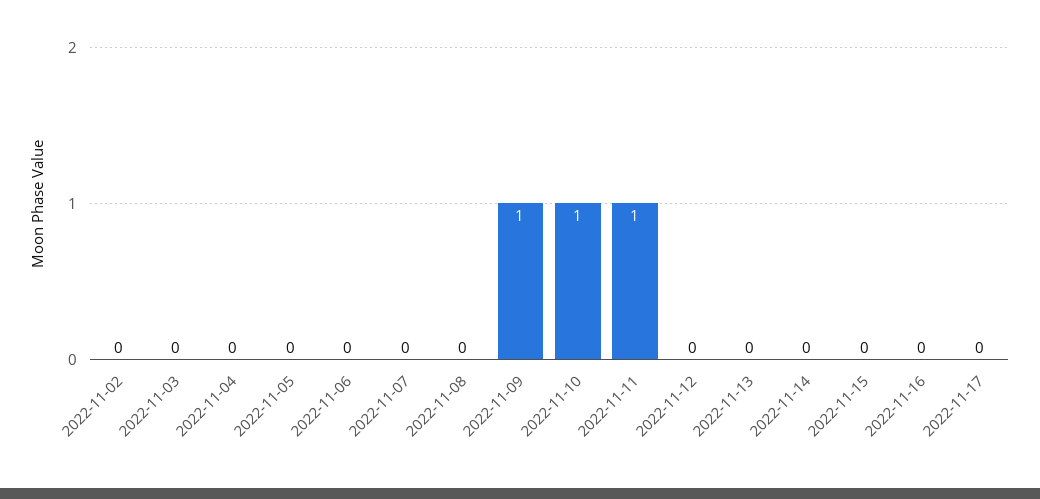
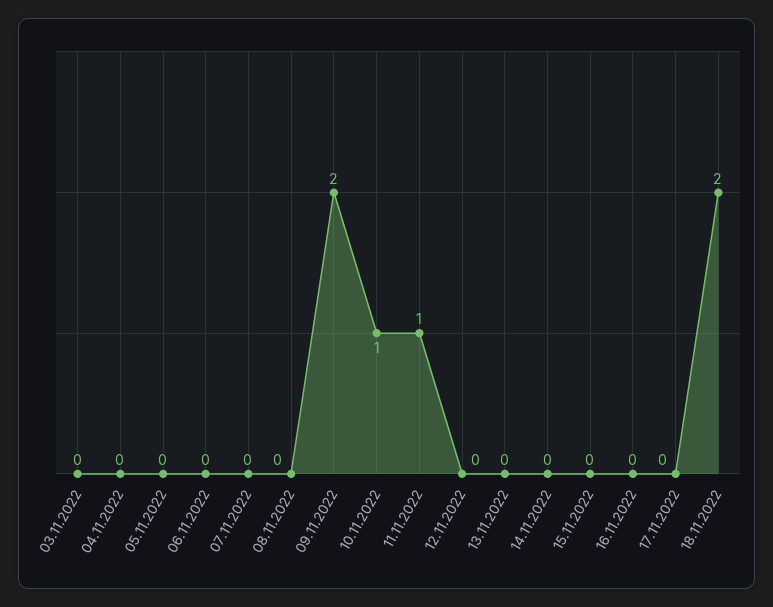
2022-11-02: 0 -> none
2022-11-09: 1 -> 2
18.11.2022: none -> 2

